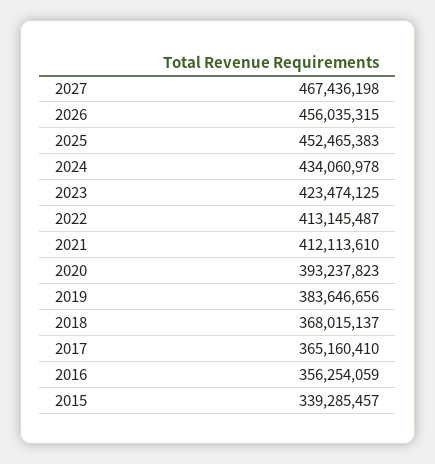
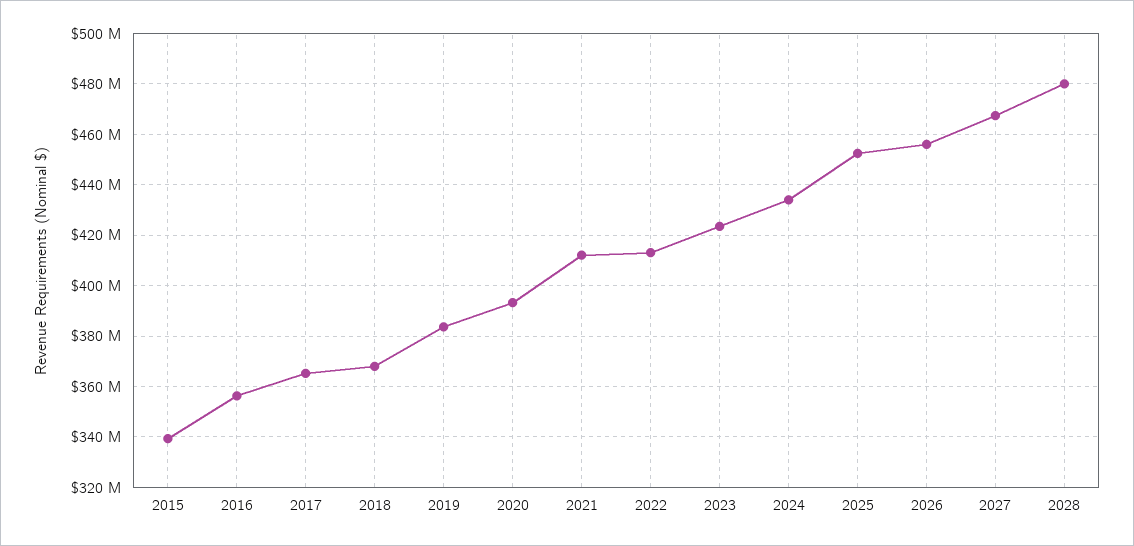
2028: none -> 480000000

